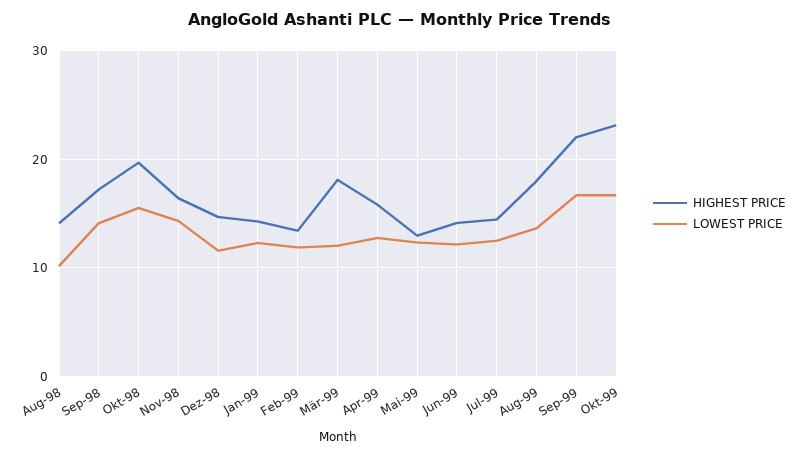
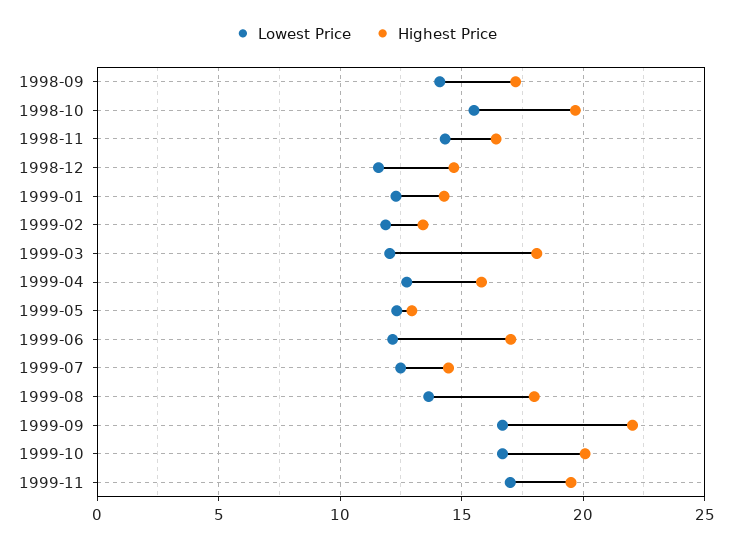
HIGHEST PRICE, Aug-98: 14 -> none
LOWEST PRICE, Aug-98: 10 -> none
HIGHEST PRICE, Jun-99: 14 -> 17
HIGHEST PRICE, Okt-99: 23 -> 20
LOWEST PRICE, 1999-11: none -> 17
HIGHEST PRICE, 1999-11: none -> 19.5

